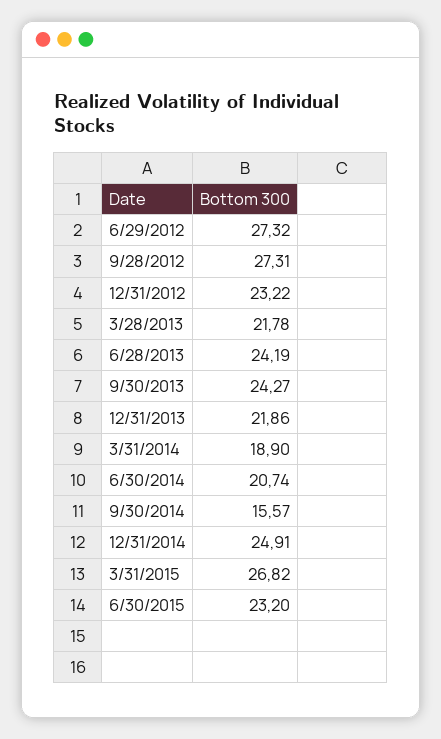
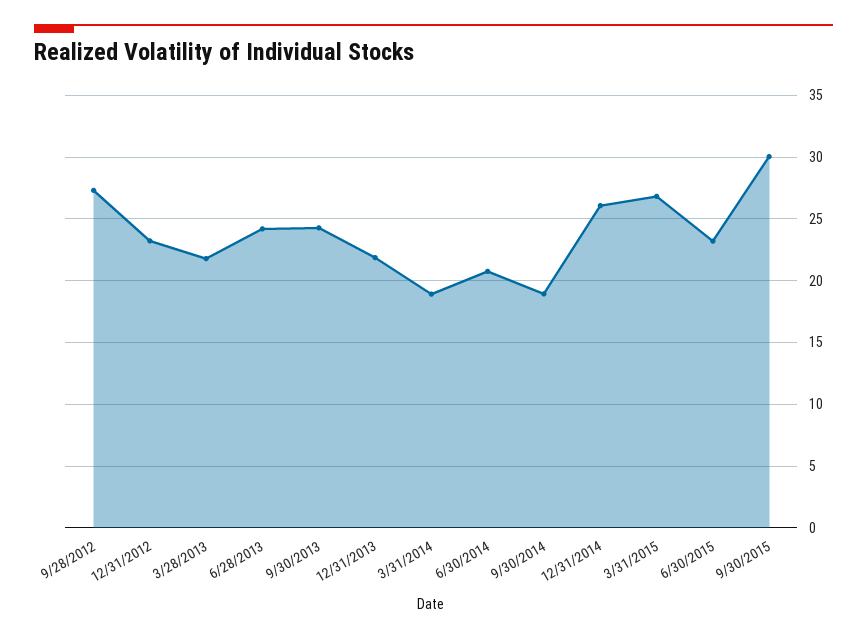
6/29/2012: 27.32 -> none
9/30/2014: 15.57 -> 19
12/31/2014: 24.91 -> 26
9/30/2015: none -> 30

